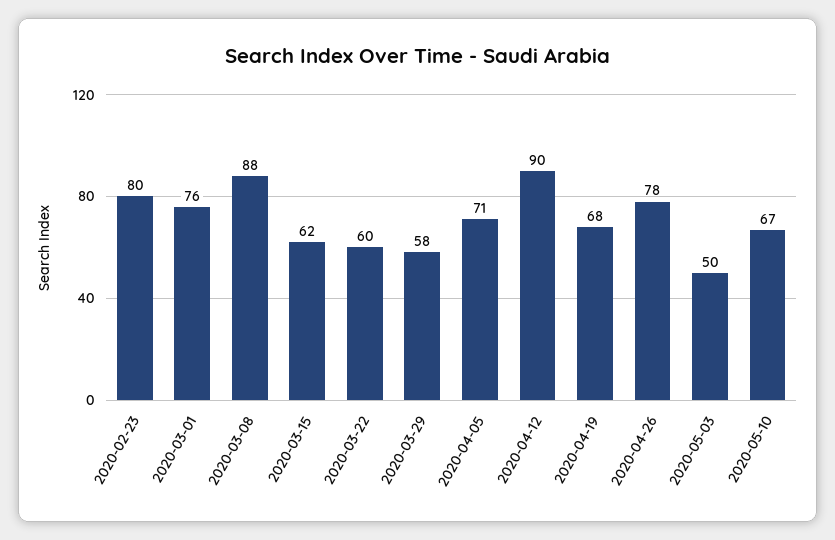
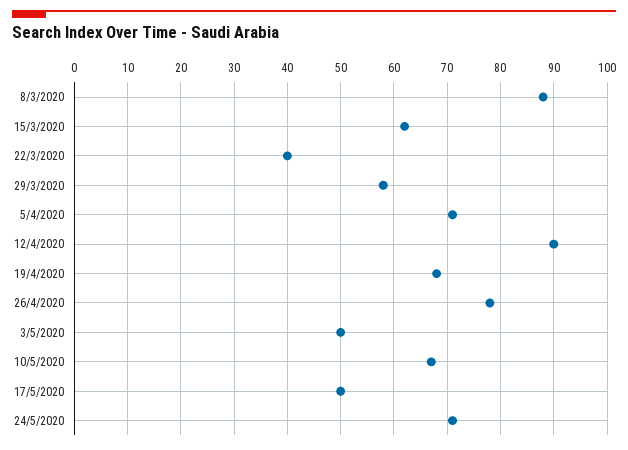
2020-02-23: 80 -> none
2020-03-01: 76 -> none
2020-03-22: 60 -> 40
17/5/2020: none -> 50
24/5/2020: none -> 70

